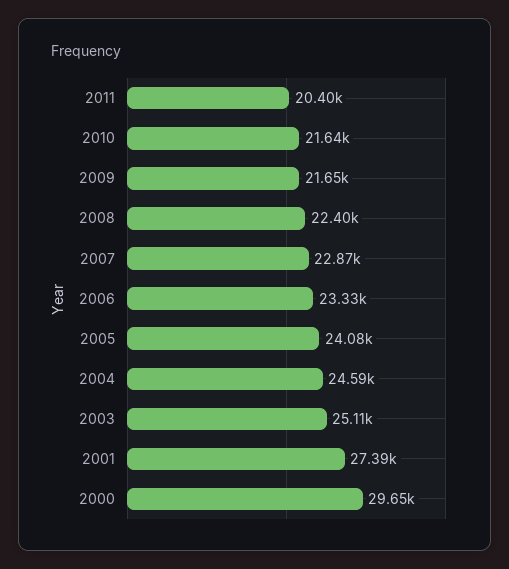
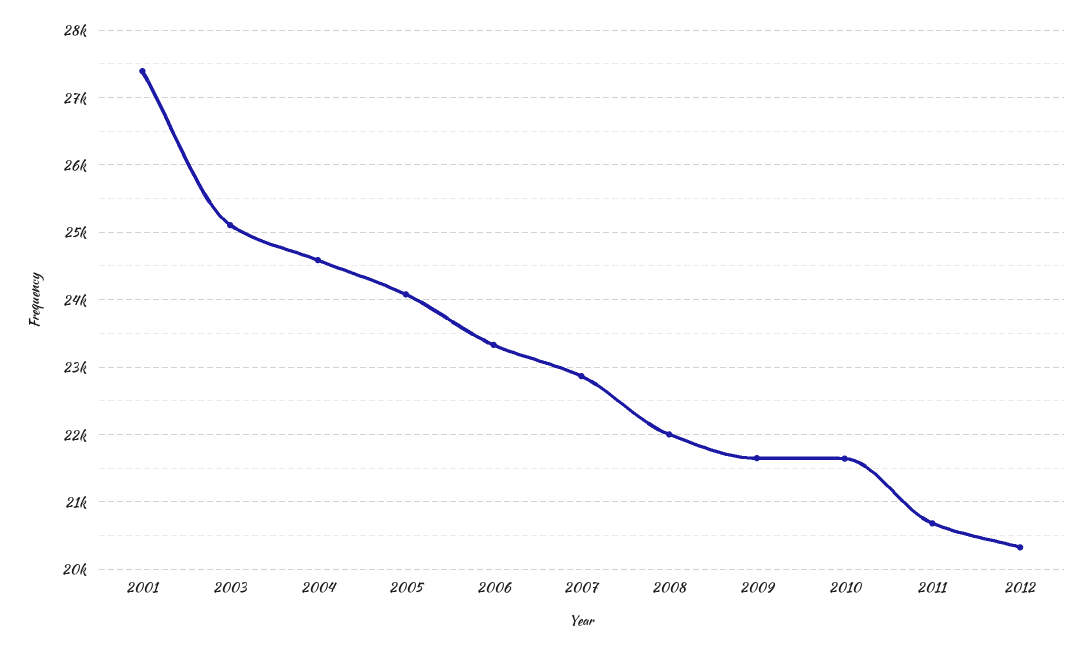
2011: 20400 -> 20700
2008: 22400 -> 22000
2000: 29650 -> none
2012: none -> 20300

